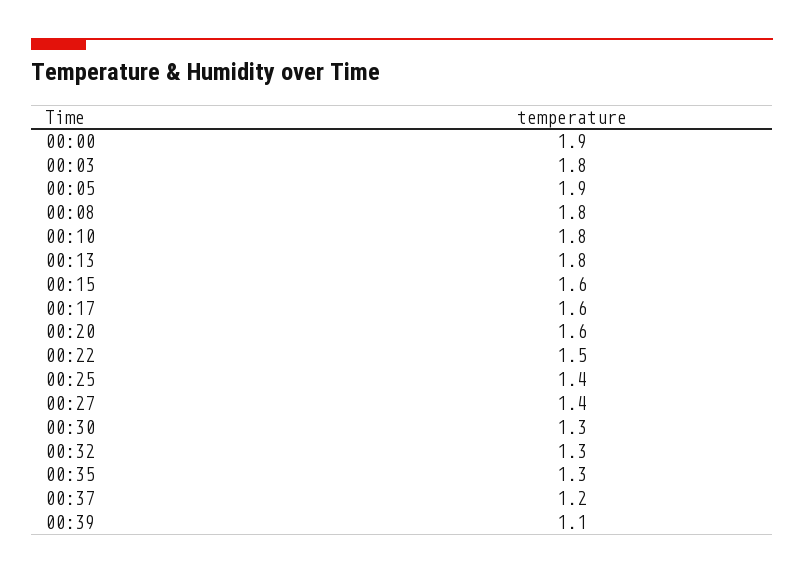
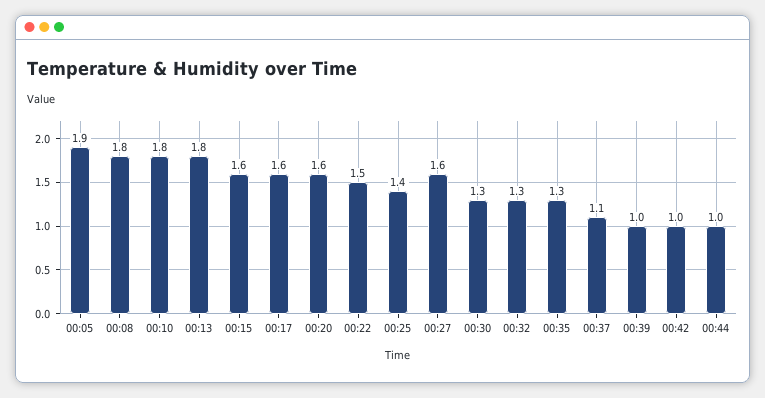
00:00: 1.9 -> none
00:03: 1.8 -> none
00:27: 1.4 -> 1.6
00:37: 1.2 -> 1.1
00:39: 1.1 -> 1
00:42: none -> 1
00:44: none -> 1

